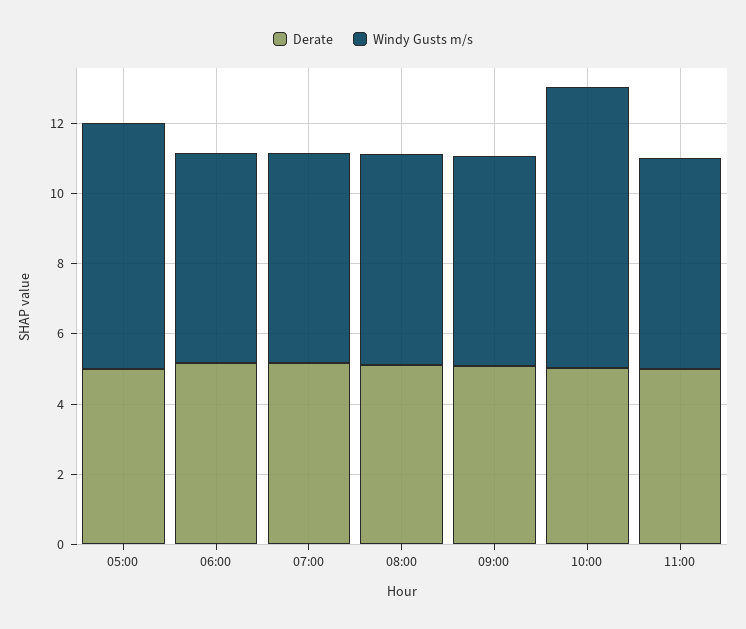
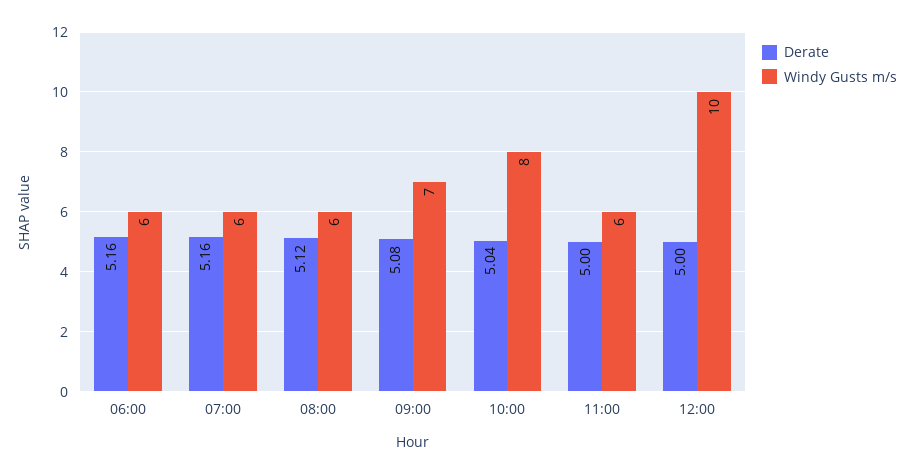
Derate, 05:00: 5 -> none
Windy Gusts m/s, 05:00: 7 -> none
Windy Gusts m/s, 09:00: 6 -> 7
Derate, 12:00: none -> 5
Windy Gusts m/s, 12:00: none -> 10

